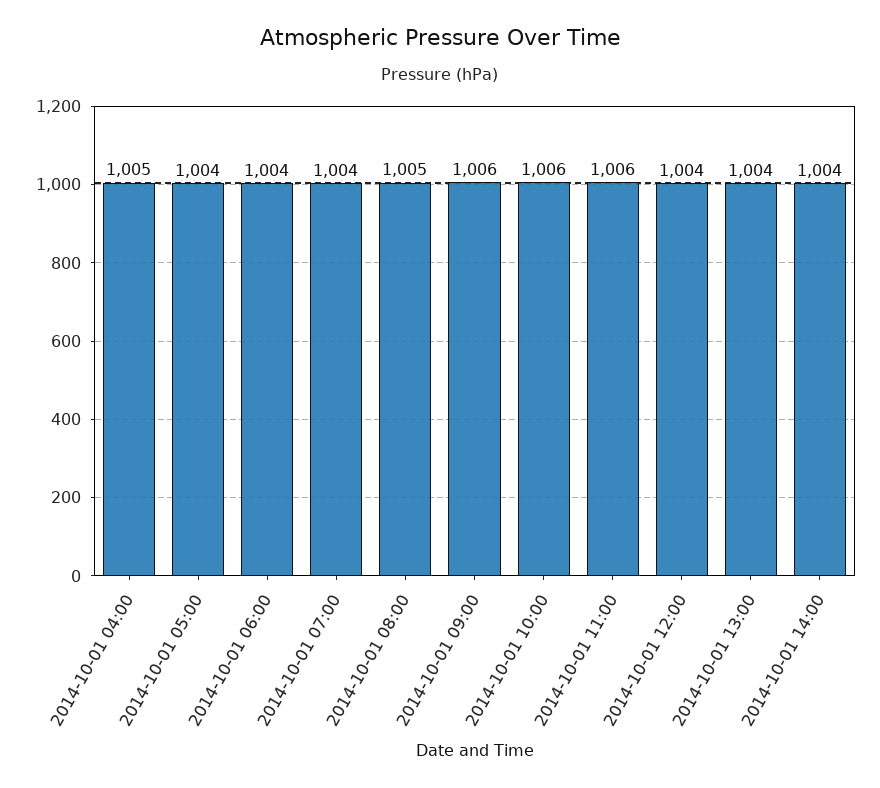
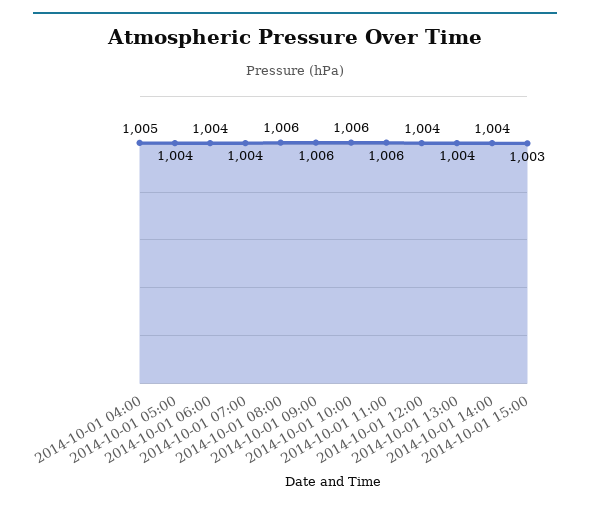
2014-10-01 08:00: 1005 -> 1006
2014-10-01 15:00: none -> 1003

